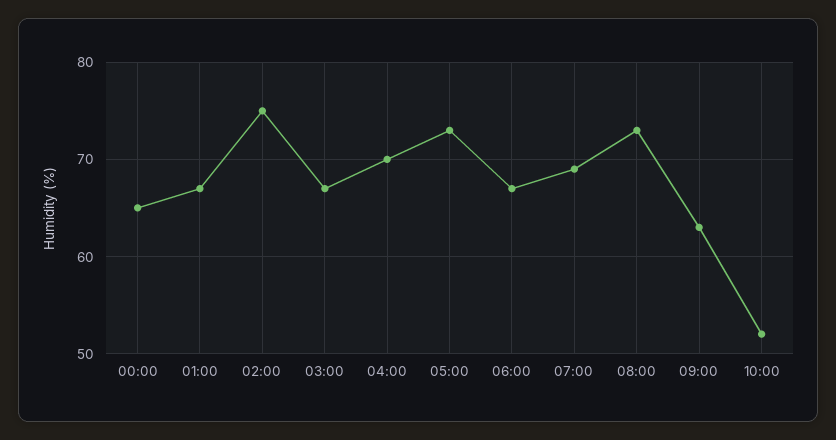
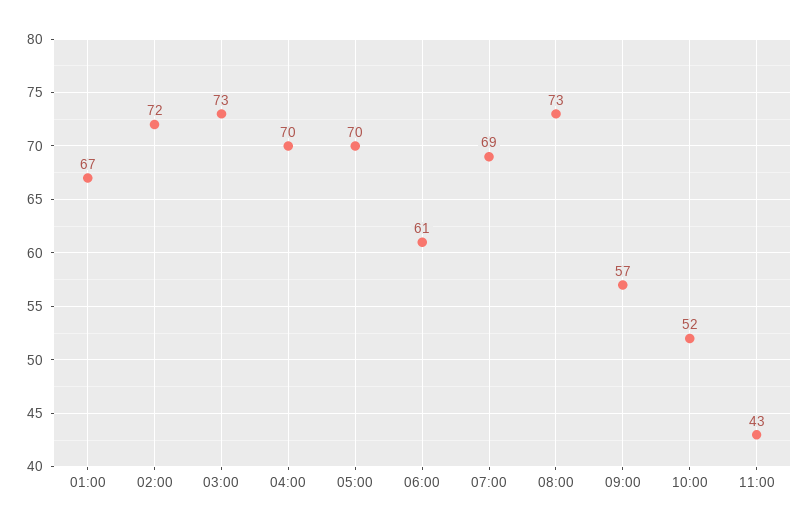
00:00: 65 -> none
02:00: 75 -> 72
03:00: 67 -> 73
05:00: 73 -> 70
06:00: 67 -> 61
09:00: 63 -> 57
11:00: none -> 43

